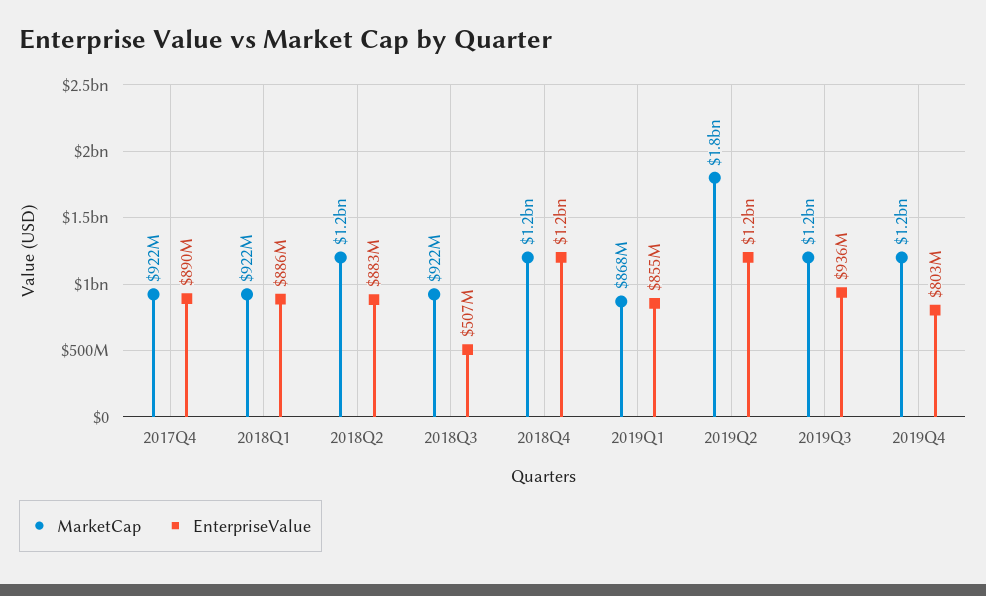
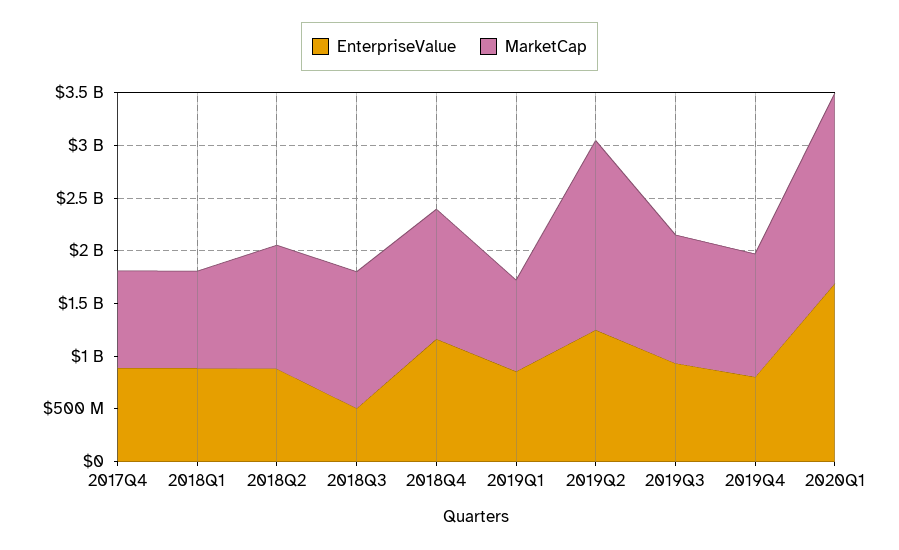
MarketCap, 2018Q3: 922000000 -> 1300000000
EnterpriseValue, 2020Q1: none -> 1700000000
MarketCap, 2020Q1: none -> 1800000000

